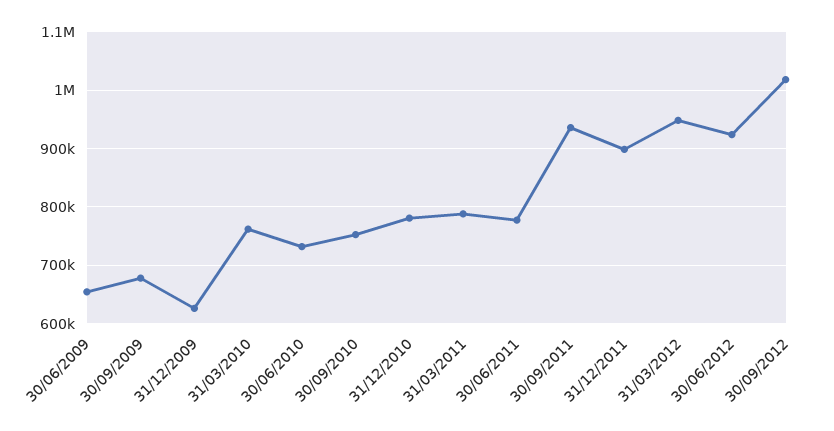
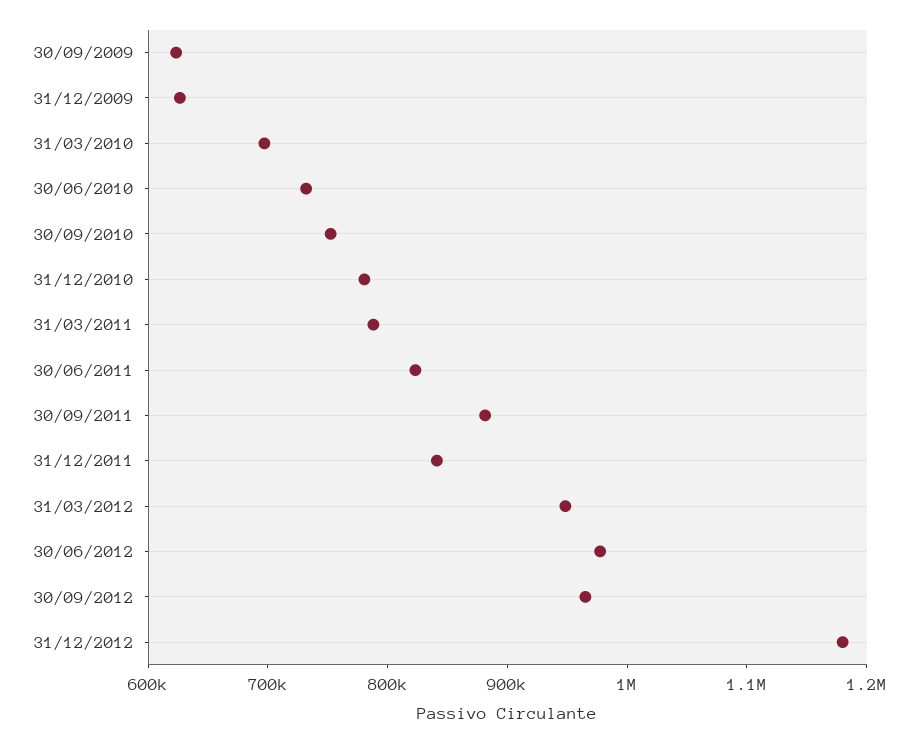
30/06/2009: 660000 -> none
30/09/2009: 680000 -> 620000
31/03/2010: 760000 -> 700000
30/06/2011: 780000 -> 820000
30/09/2011: 940000 -> 880000
31/12/2011: 900000 -> 840000
30/06/2012: 920000 -> 980000
30/09/2012: 1020000 -> 960000
31/12/2012: none -> 1180000

